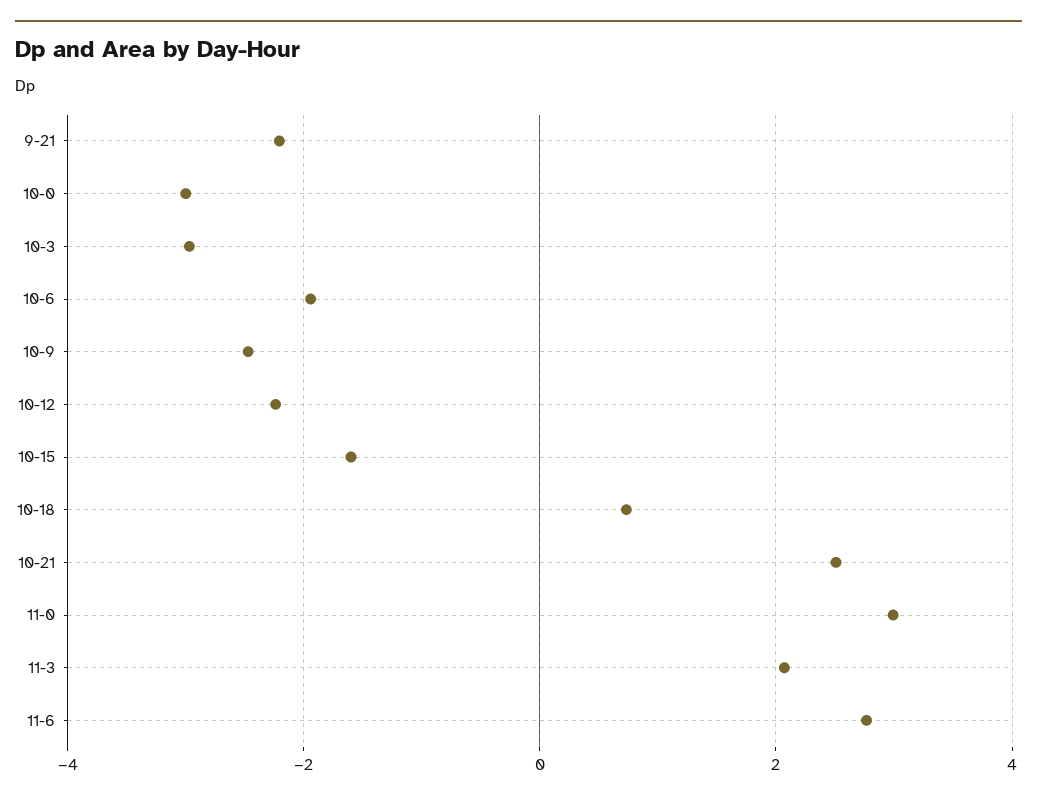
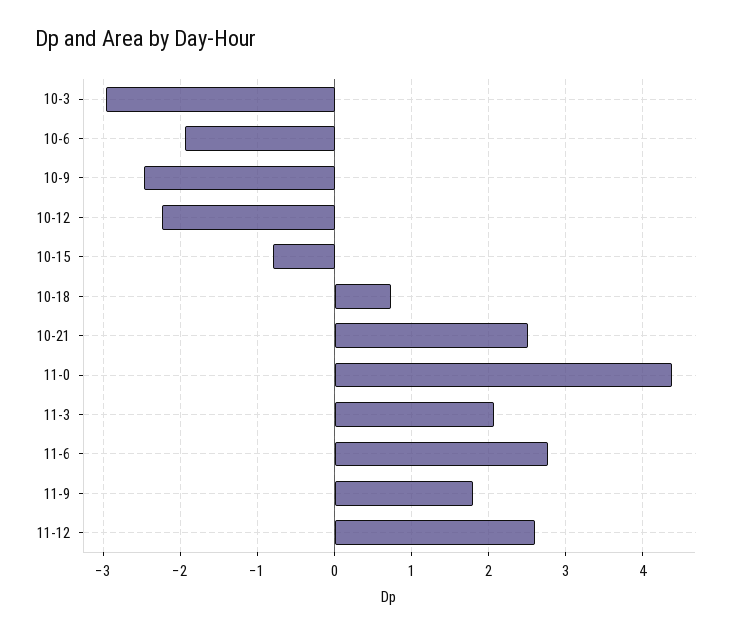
9-21: -2.2 -> none
10-0: -3 -> none
10-15: -1.6 -> -0.8
11-0: 3 -> 4.4
11-9: none -> 1.8
11-12: none -> 2.6

